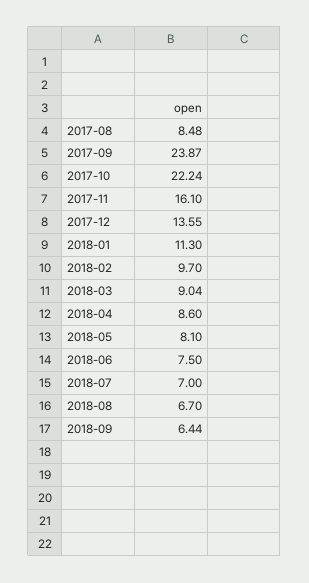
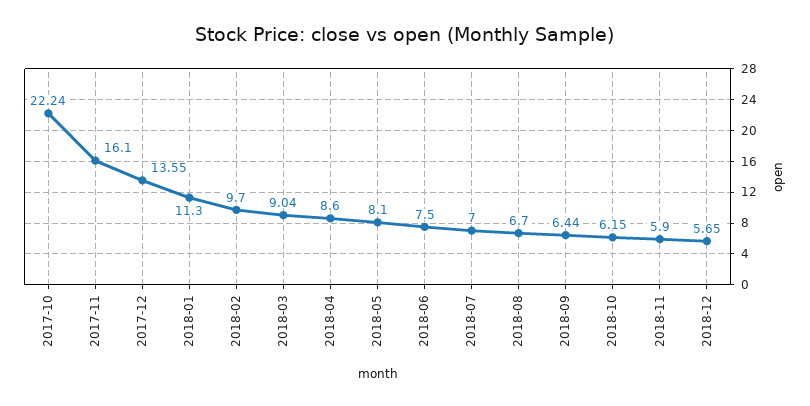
2017-08: 8.48 -> none
2017-09: 23.87 -> none
2018-10: none -> 6.15
2018-11: none -> 5.9
2018-12: none -> 5.65

